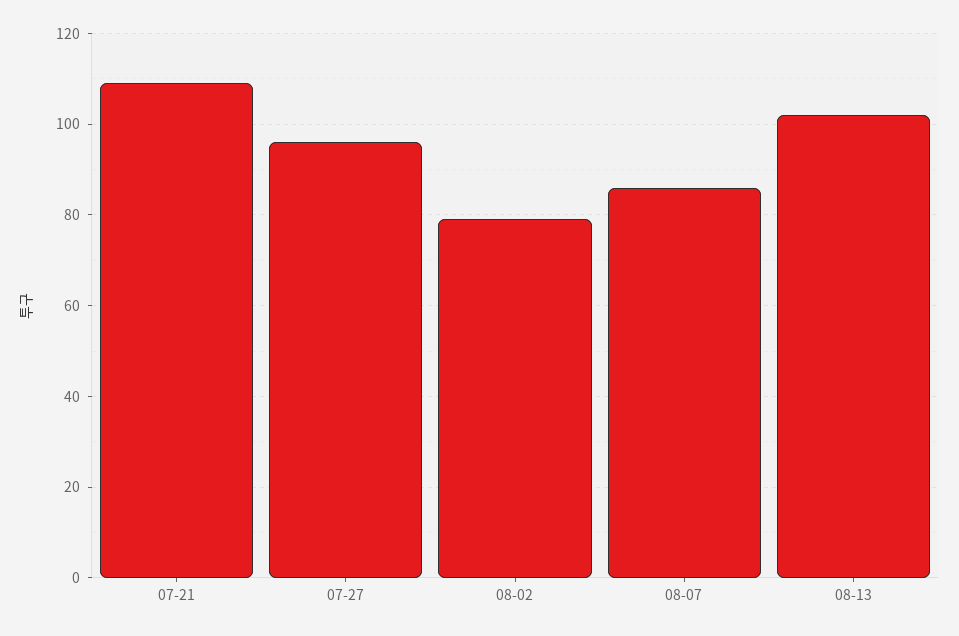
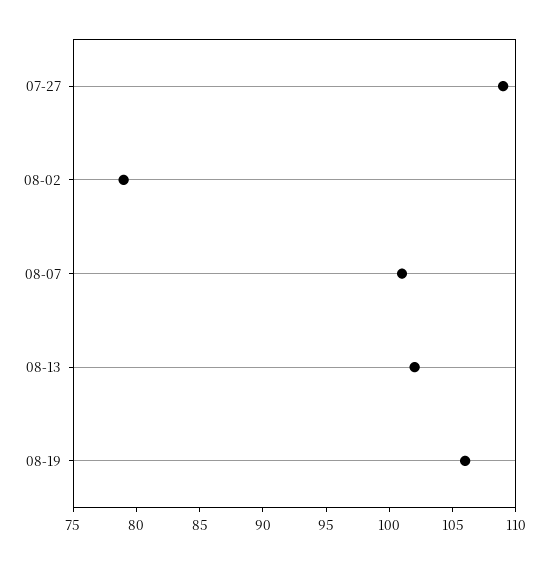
07-21: 110 -> none
07-27: 95 -> 109
08-07: 85 -> 101
08-19: none -> 106

